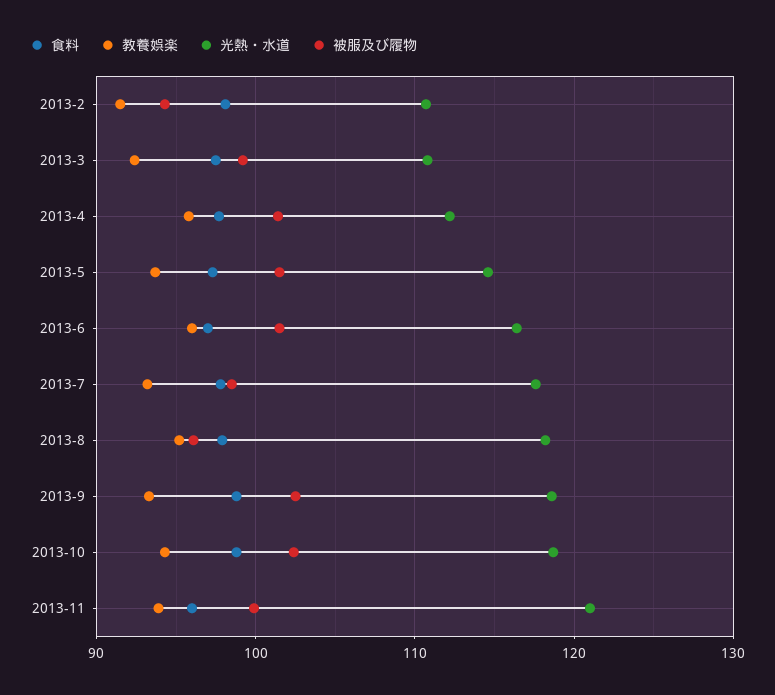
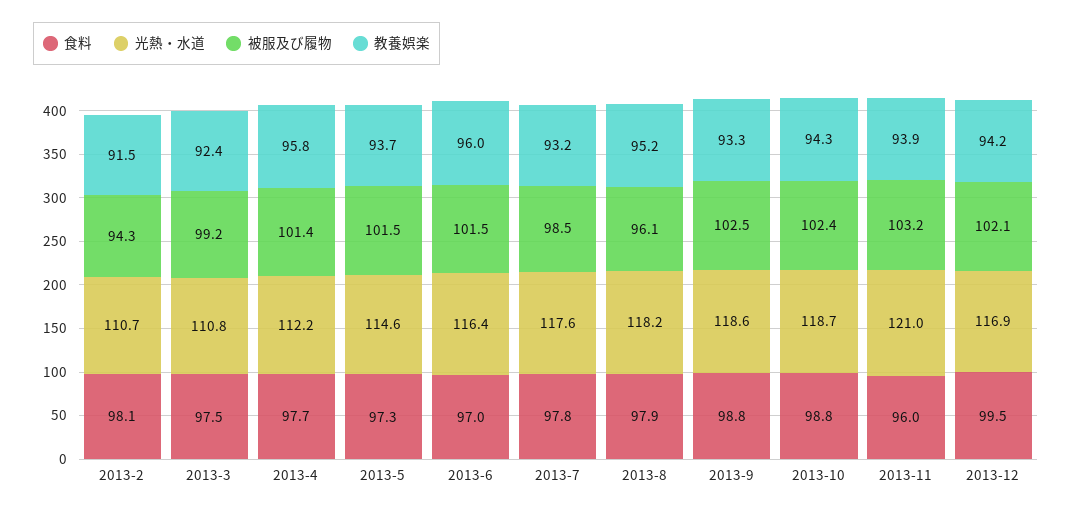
被服及び履物, 2013-11: 100 -> 103.2
食料, 2013-12: none -> 99.5
光熱・水道, 2013-12: none -> 116.9
被服及び履物, 2013-12: none -> 102.1
教養娯楽, 2013-12: none -> 94.2

